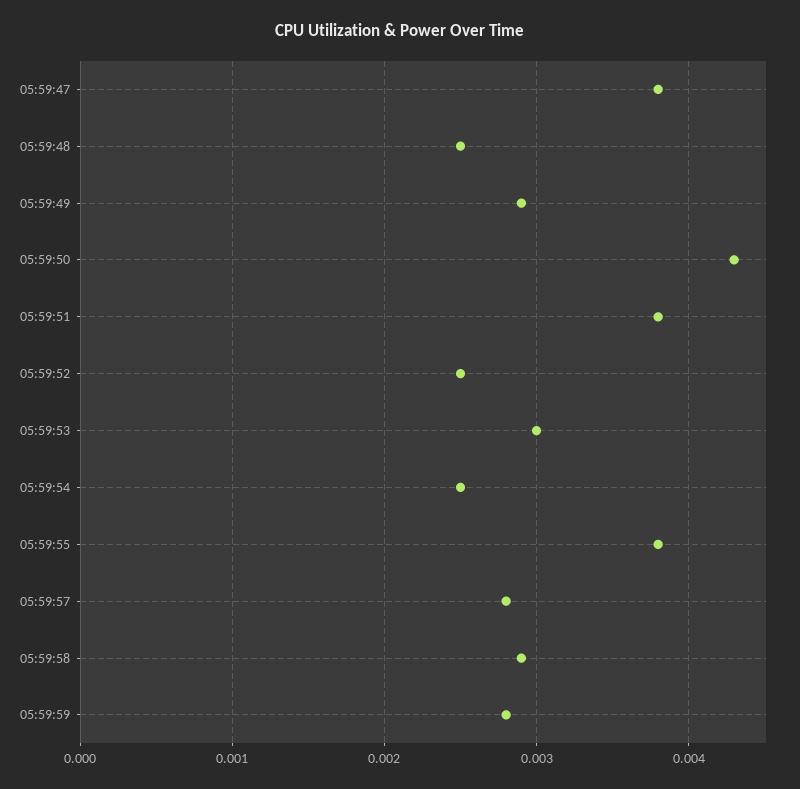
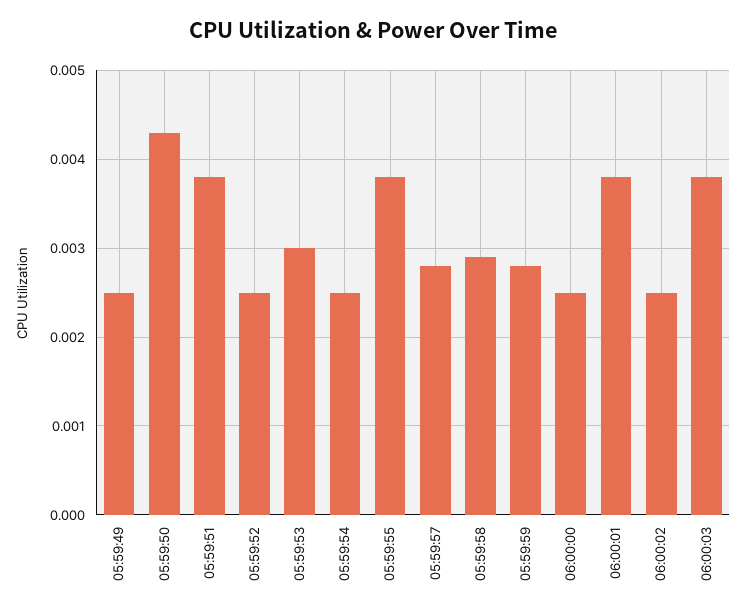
05:59:47: 0.0038 -> none
05:59:48: 0.0025 -> none
05:59:49: 0.0029 -> 0.0025
06:00:00: none -> 0.0025
06:00:01: none -> 0.0038
06:00:02: none -> 0.0025
06:00:03: none -> 0.0038

